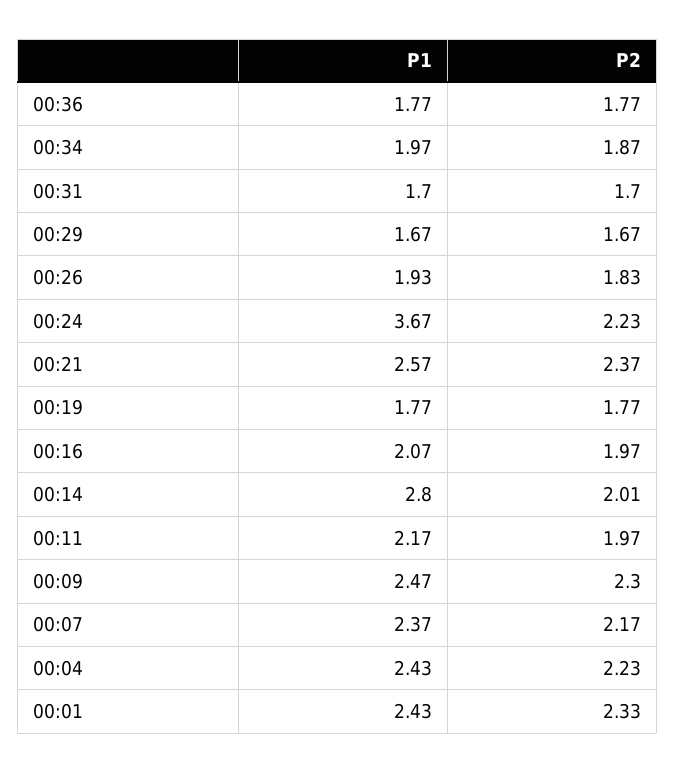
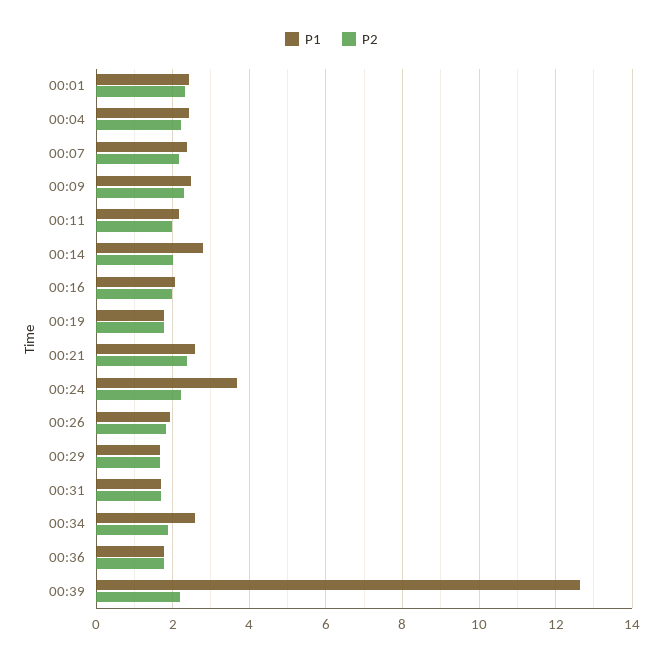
P1, 00:34: 1.97 -> 2.6
P1, 00:39: none -> 12.6
P2, 00:39: none -> 2.2

